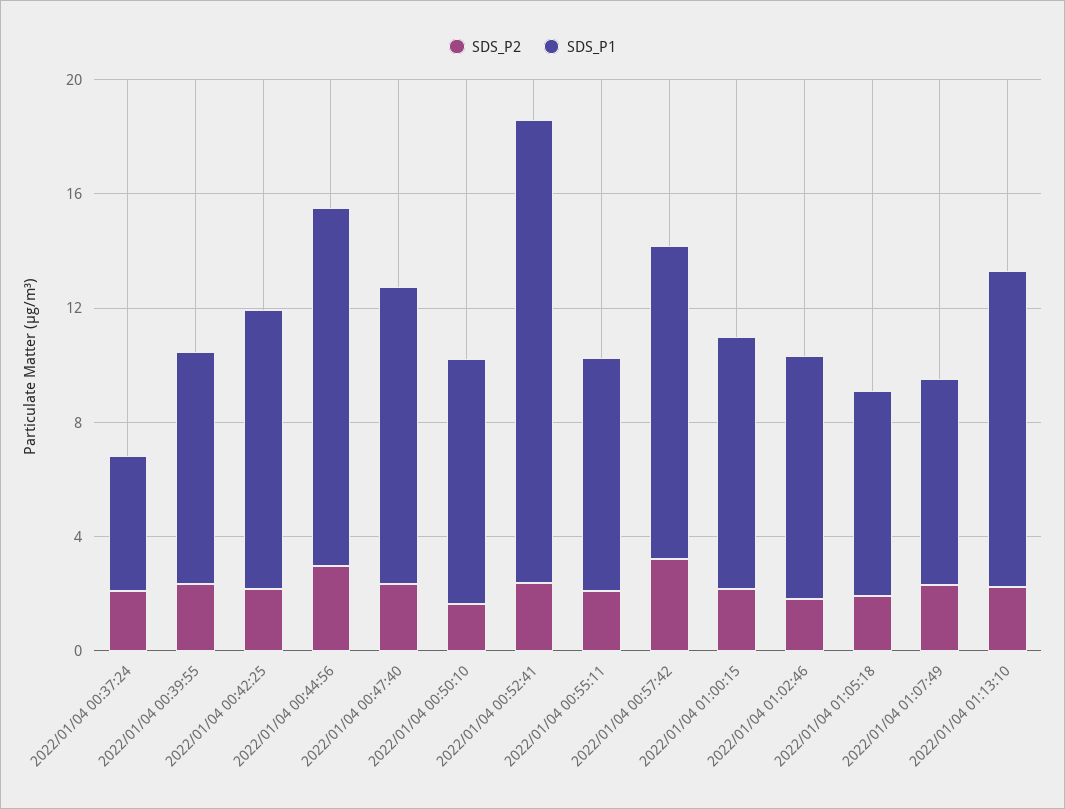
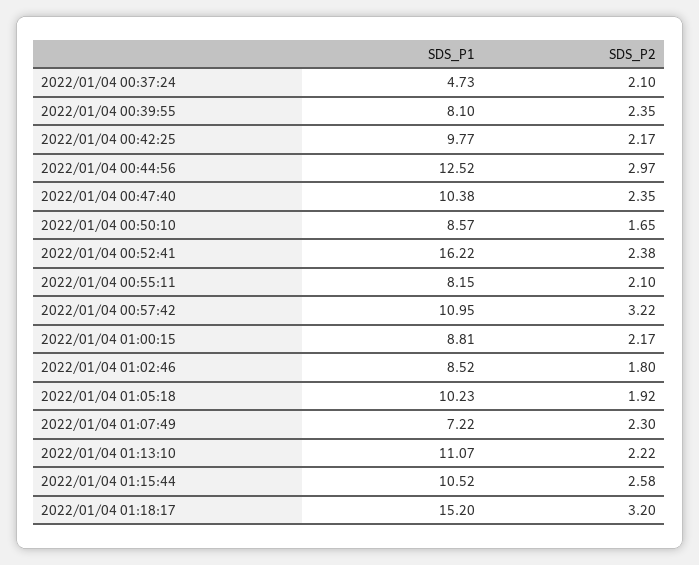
SDS_P1, 2022/01/04 01:05:18: 7 -> 10.23
SDS_P1, 2022/01/04 01:15:44: none -> 10.52
SDS_P2, 2022/01/04 01:15:44: none -> 2.58
SDS_P1, 2022/01/04 01:18:17: none -> 15.2
SDS_P2, 2022/01/04 01:18:17: none -> 3.2

